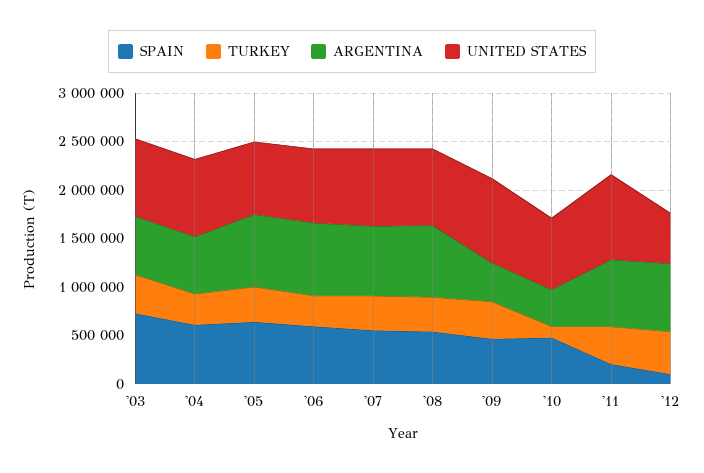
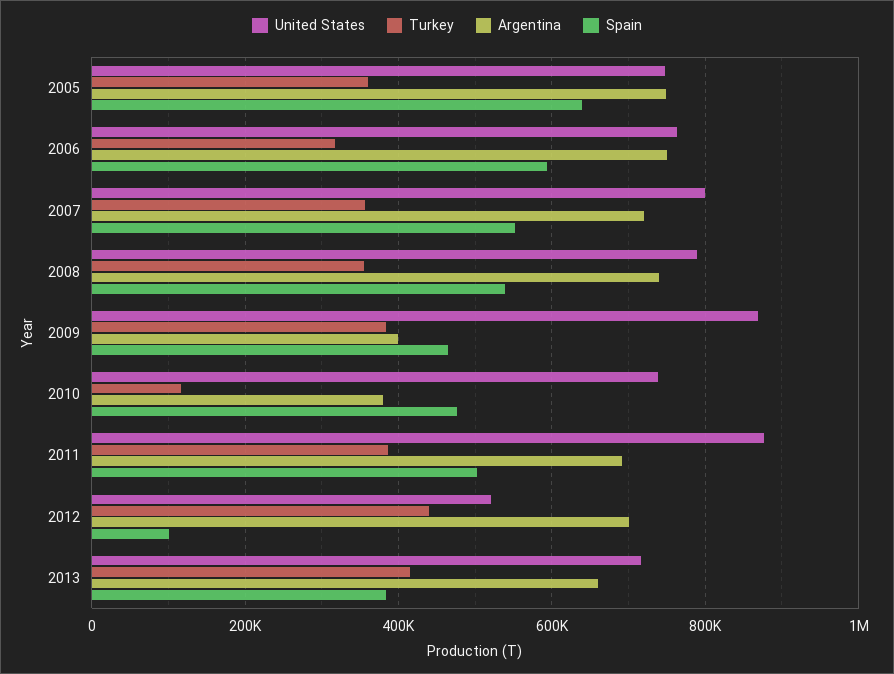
SPAIN, '03: 700000 -> none
TURKEY, '03: 400000 -> none
ARGENTINA, '03: 600000 -> none
UNITED STATES, '03: 800000 -> none
SPAIN, '04: 600000 -> none
TURKEY, '04: 300000 -> none
ARGENTINA, '04: 600000 -> none
UNITED STATES, '04: 800000 -> none
SPAIN, '11: 200000 -> 500000
UNITED STATES, 2013: none -> 720000
TURKEY, 2013: none -> 420000
ARGENTINA, 2013: none -> 660000
SPAIN, 2013: none -> 380000

